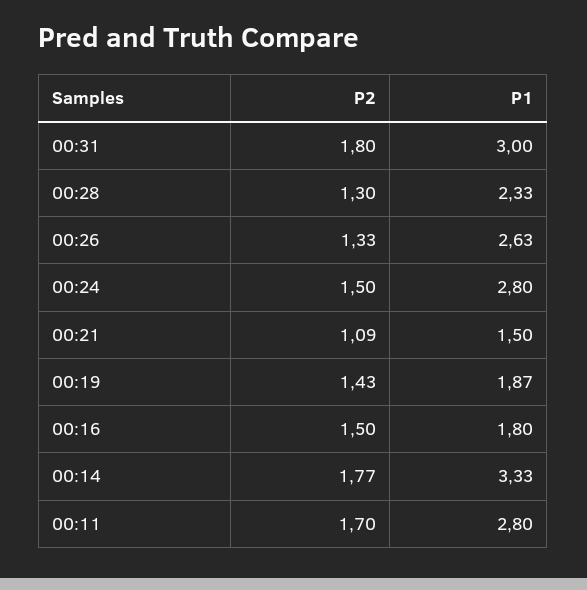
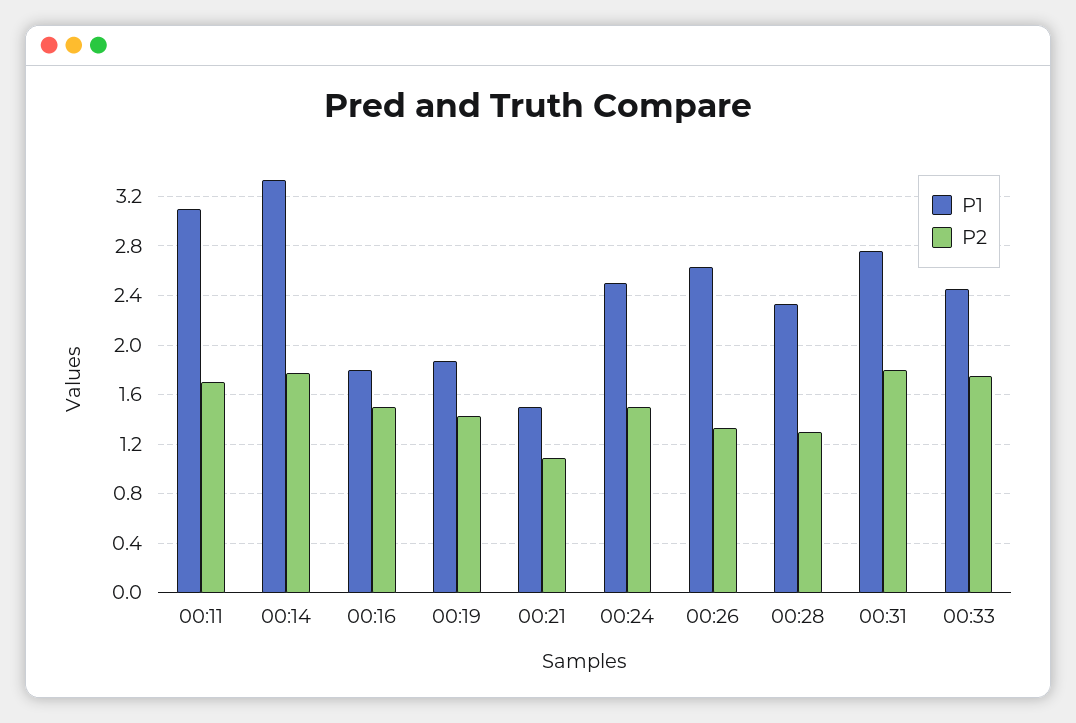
P1, 00:31: 3 -> 2.75
P1, 00:24: 2.8 -> 2.5
P1, 00:11: 2.8 -> 3.1
P1, 00:33: none -> 2.45
P2, 00:33: none -> 1.75

